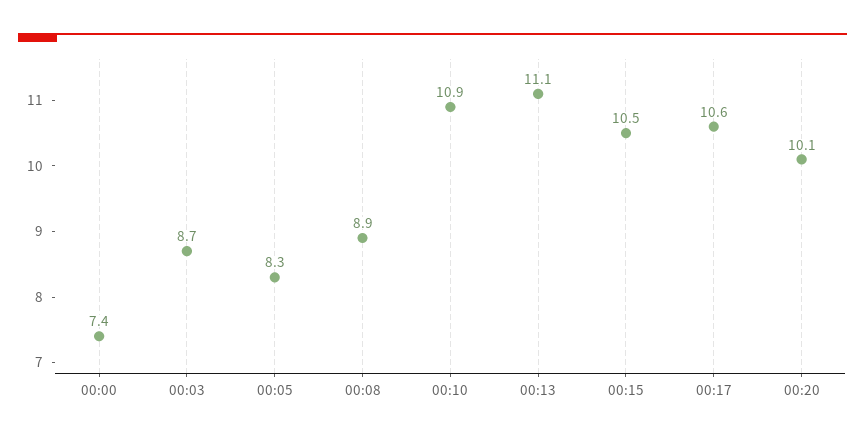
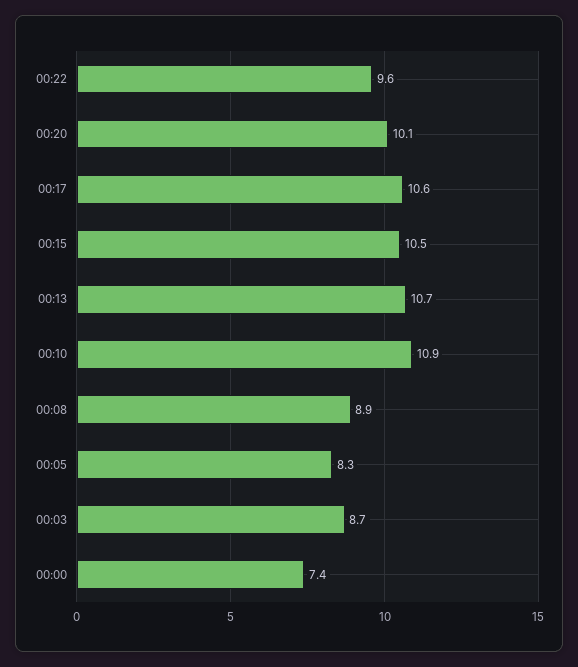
00:13: 11.1 -> 10.7
00:22: none -> 9.6

